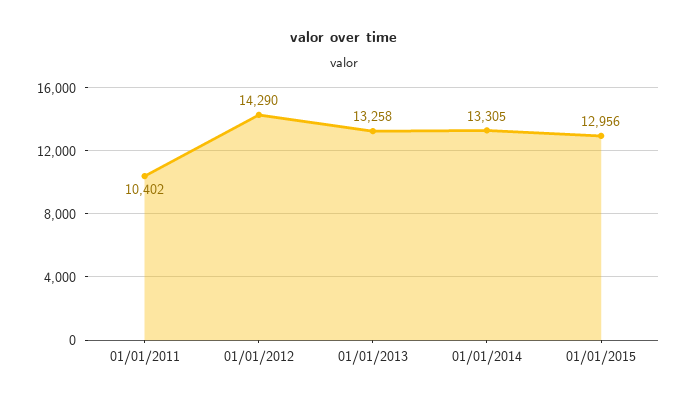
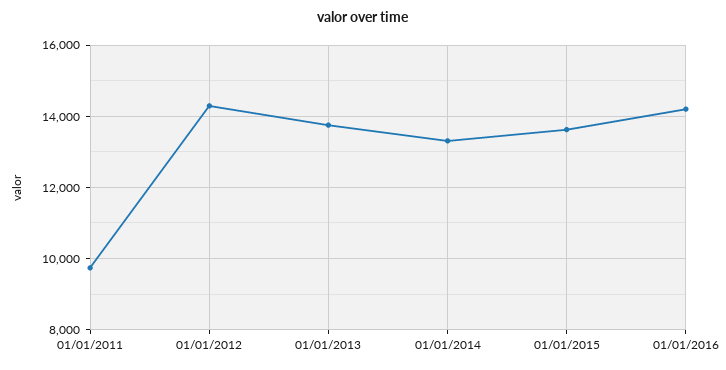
01/01/2011: 10402 -> 9800
01/01/2013: 13258 -> 13800
01/01/2015: 12956 -> 13600
01/01/2016: none -> 14200

